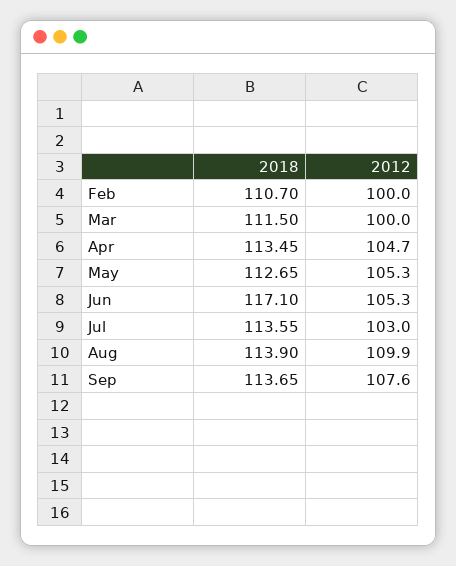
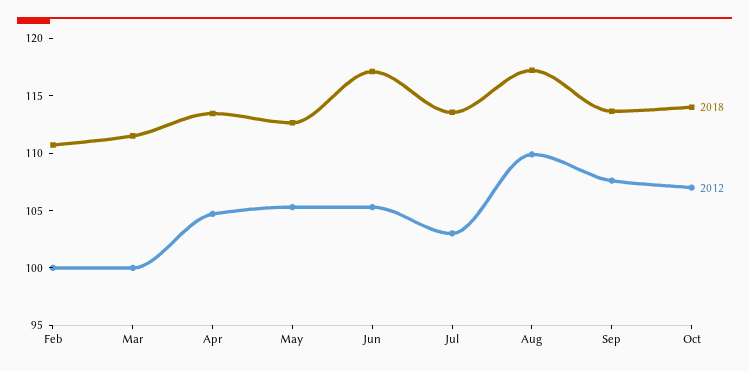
2018, Aug: 113.9 -> 117
2018, Oct: none -> 114
2012, Oct: none -> 107

